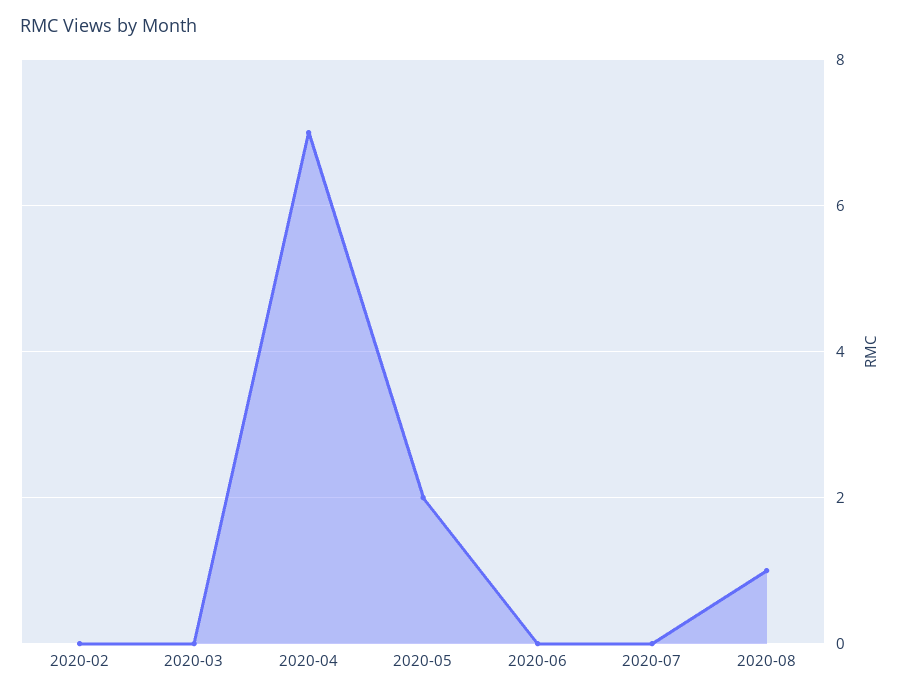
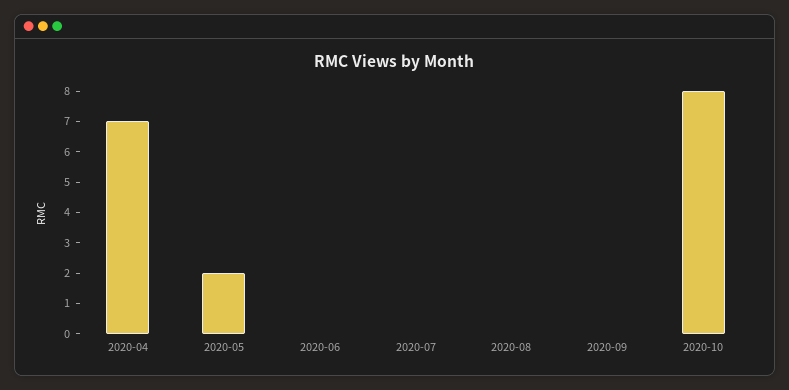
2020-02: 0 -> none
2020-03: 0 -> none
2020-08: 1 -> 0
2020-09: none -> 0
2020-10: none -> 8

